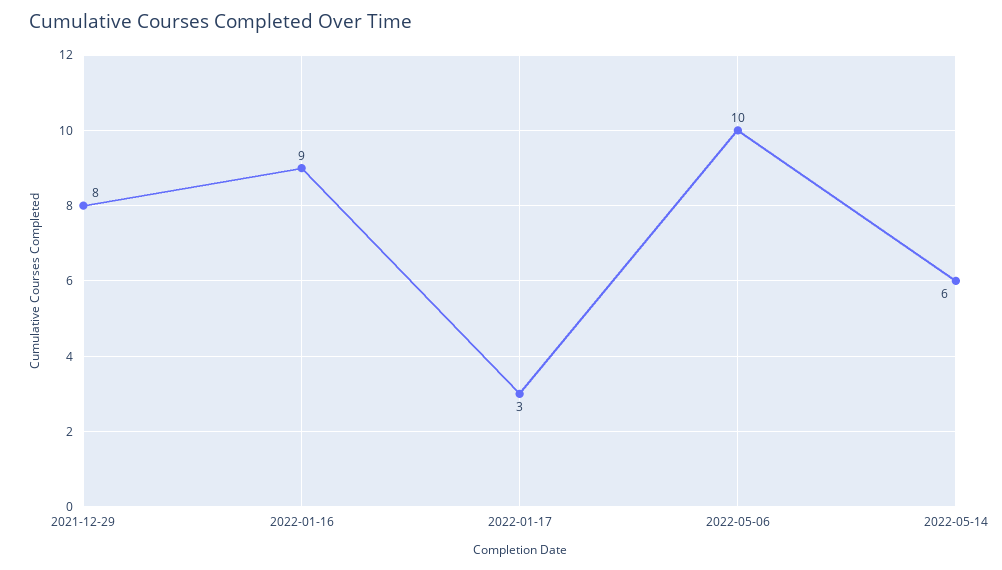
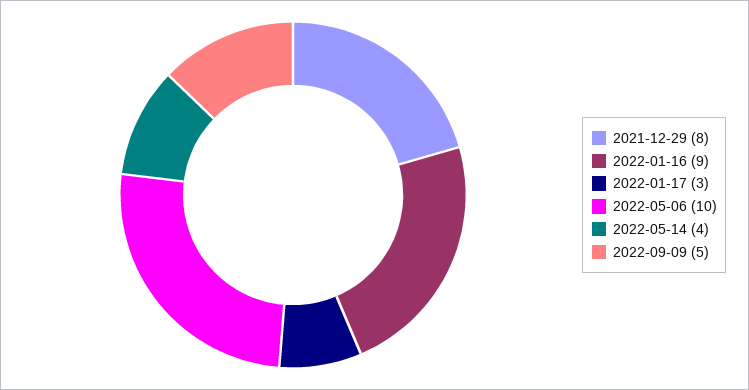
2022-05-14: 6 -> 4
2022-09-09: none -> 5

